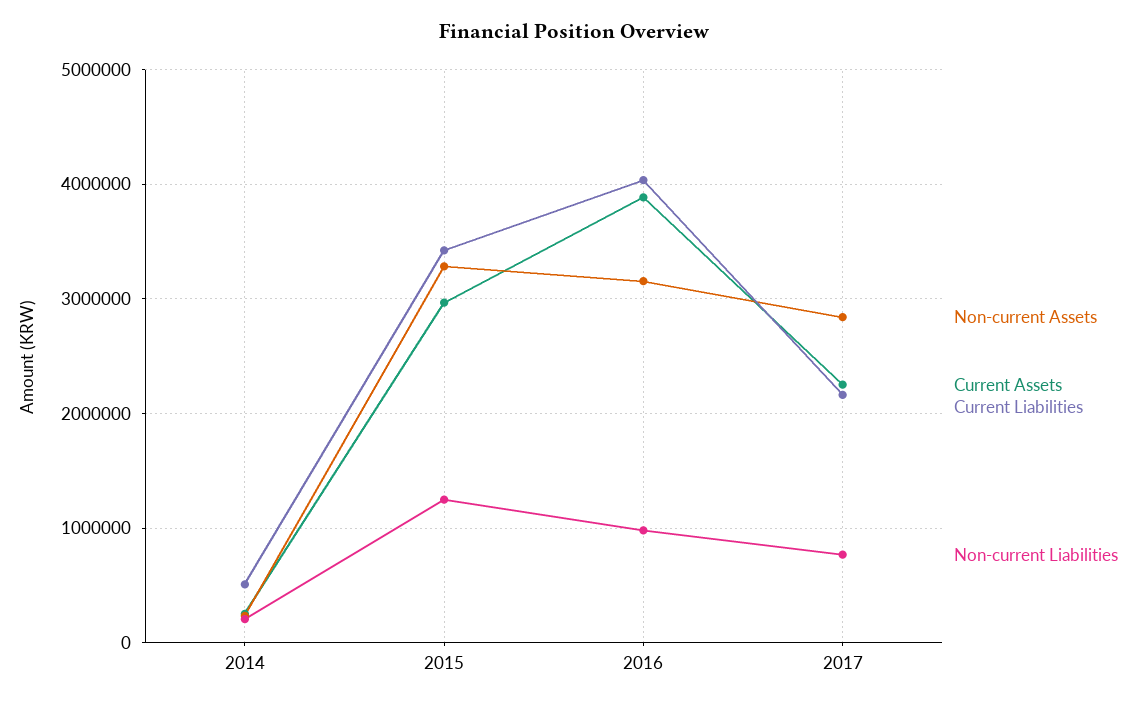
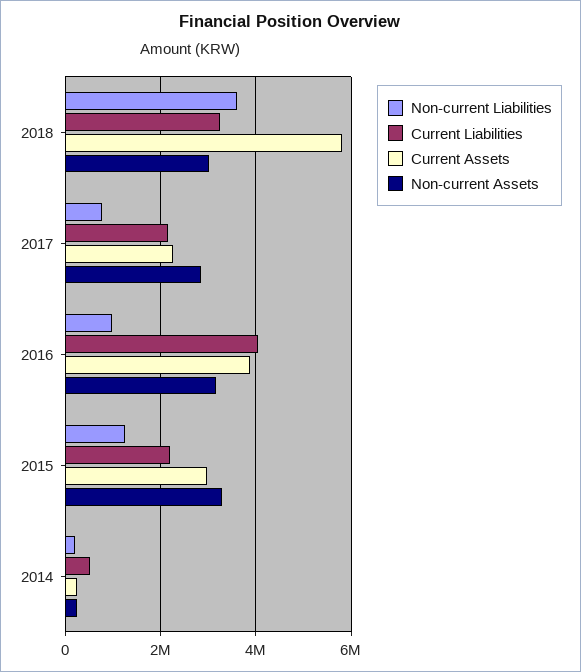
Current Liabilities, 2015: 3400000 -> 2200000
Non-current Liabilities, 2018: none -> 3600000
Current Liabilities, 2018: none -> 3200000
Current Assets, 2018: none -> 5800000
Non-current Assets, 2018: none -> 3000000

